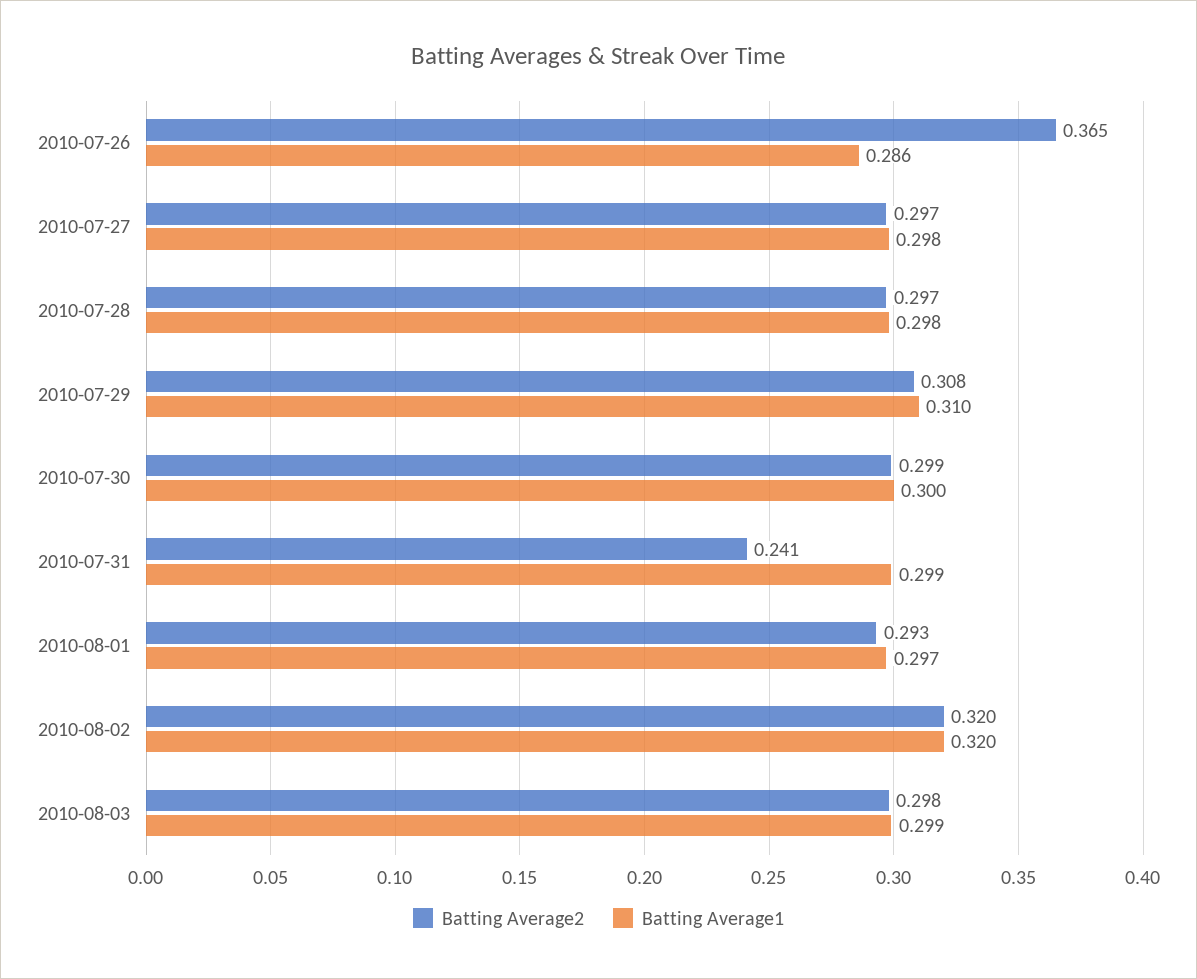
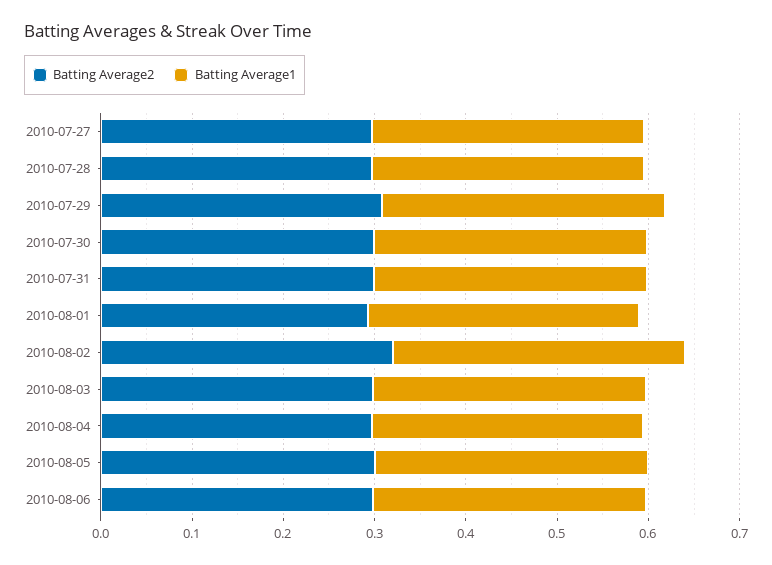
Batting Average2, 2010-07-26: 0.365 -> none
Batting Average1, 2010-07-26: 0.286 -> none
Batting Average2, 2010-07-31: 0.241 -> 0.3
Batting Average2, 2010-08-04: none -> 0.3
Batting Average1, 2010-08-04: none -> 0.3
Batting Average2, 2010-08-05: none -> 0.3
Batting Average1, 2010-08-05: none -> 0.3
Batting Average2, 2010-08-06: none -> 0.3
Batting Average1, 2010-08-06: none -> 0.3

